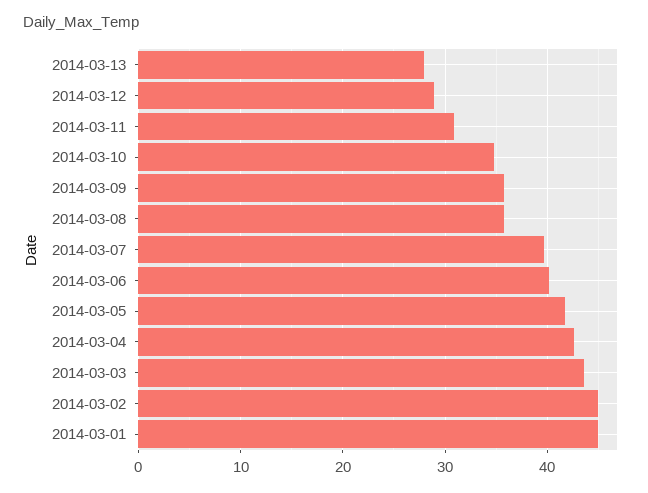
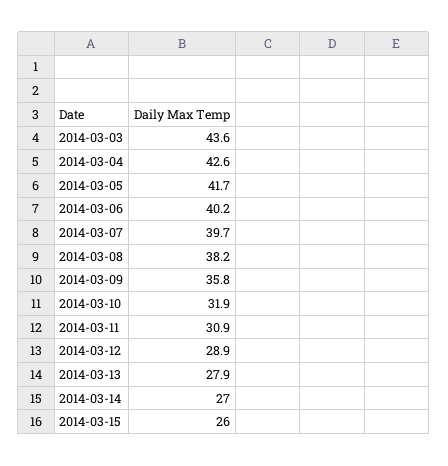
2014-03-10: 35 -> 31.9
2014-03-08: 36 -> 38.2
2014-03-02: 45 -> none
2014-03-01: 45 -> none
2014-03-14: none -> 27
2014-03-15: none -> 26

